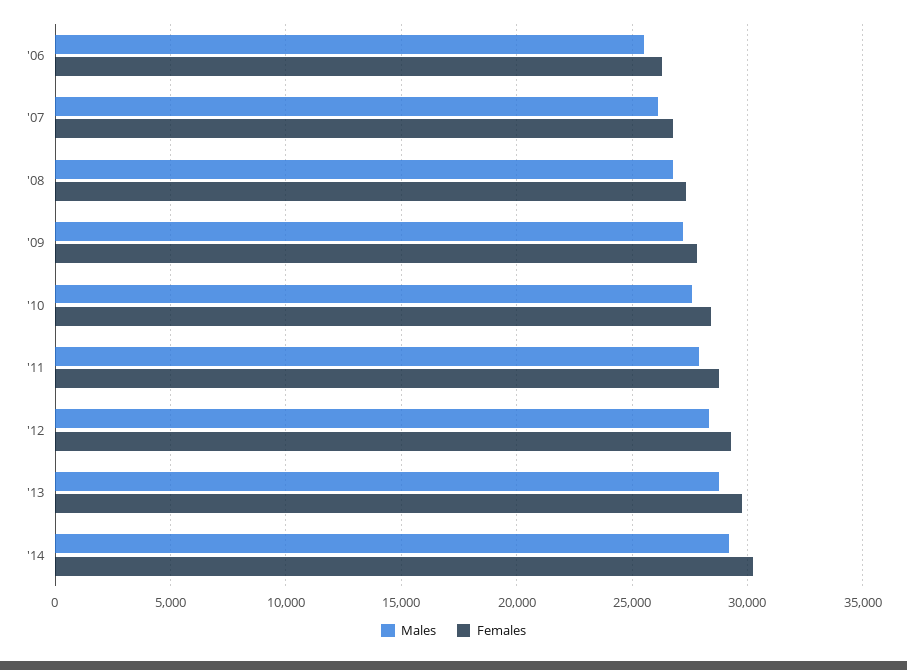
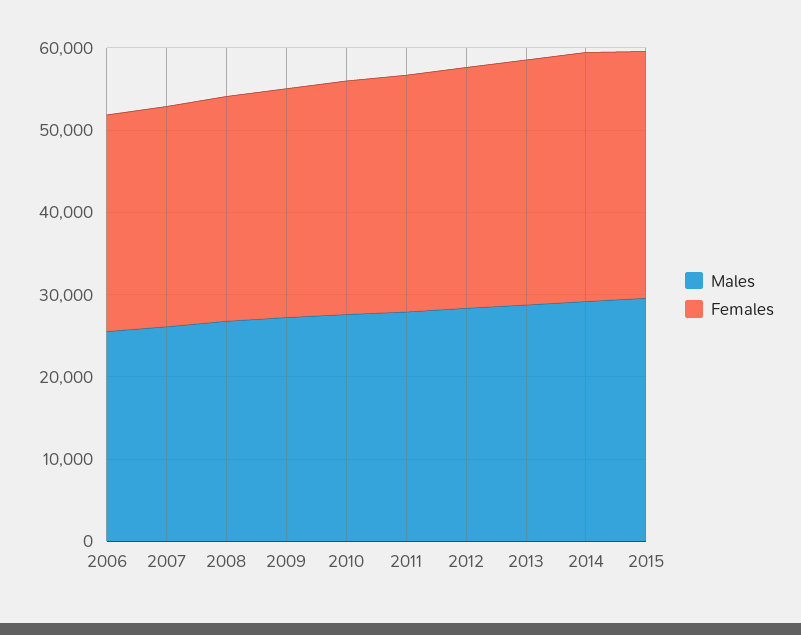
Males, 2015: none -> 30000
Females, 2015: none -> 30000

